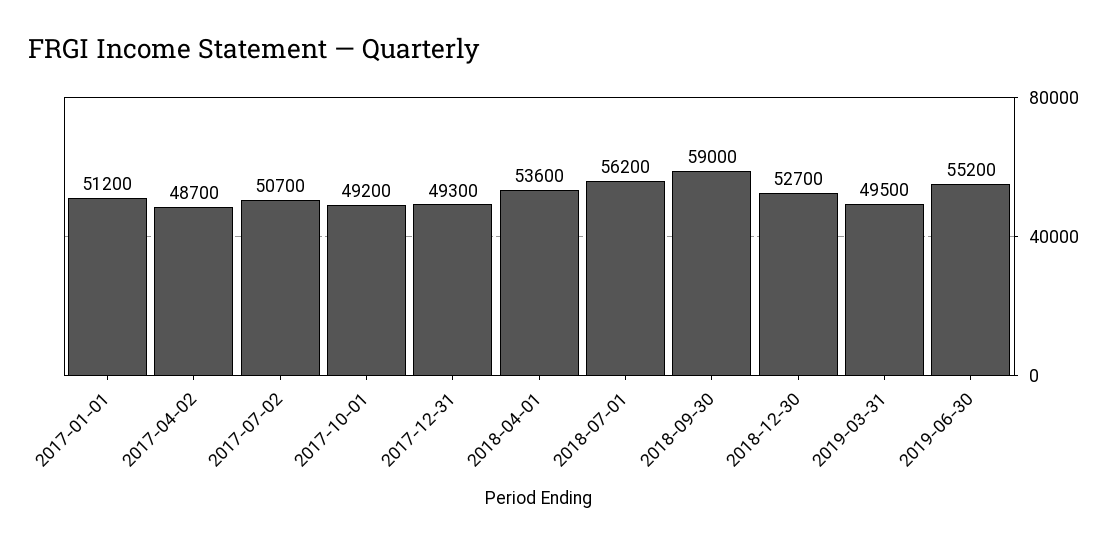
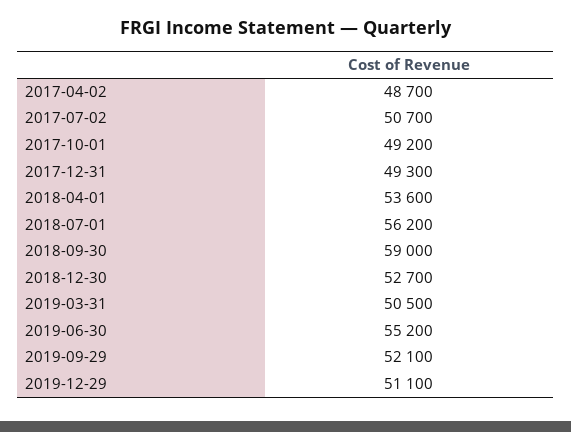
2017-01-01: 51200 -> none
2019-03-31: 49500 -> 50500
2019-09-29: none -> 52100
2019-12-29: none -> 51100

